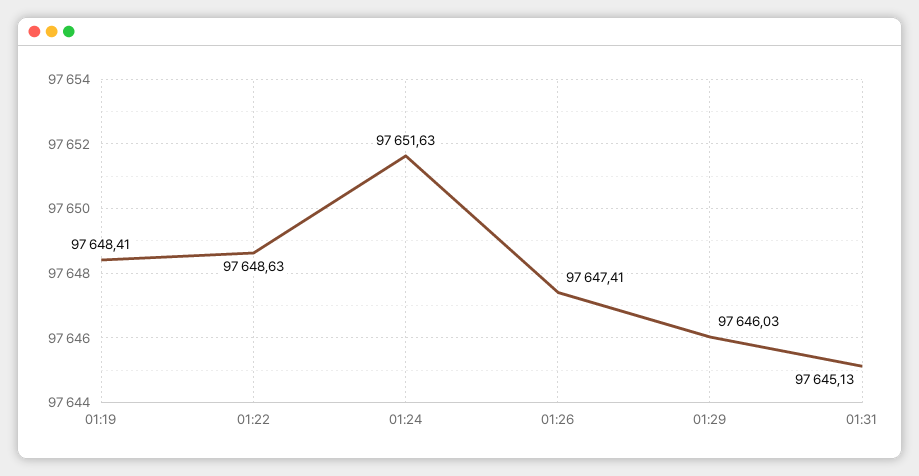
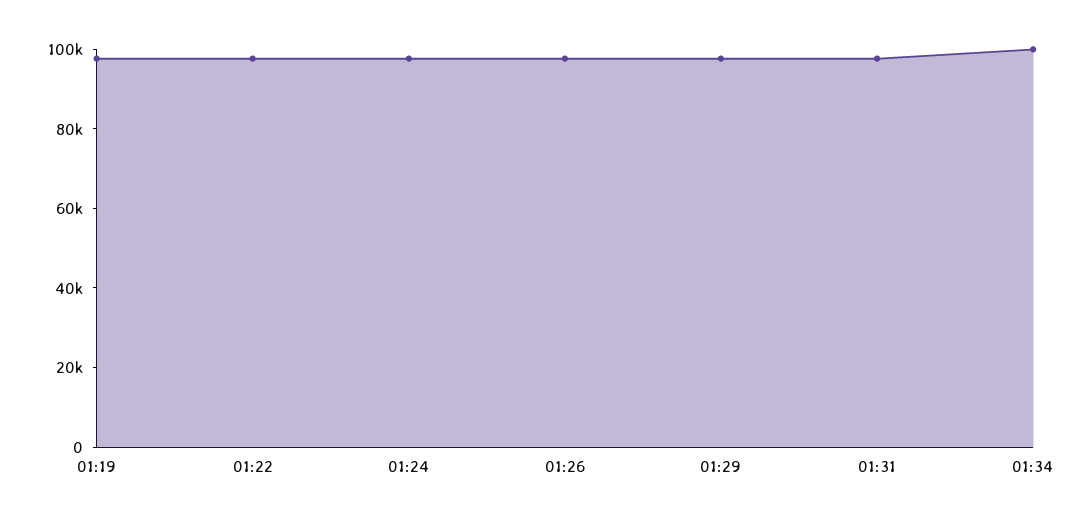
01:34: none -> 100000

